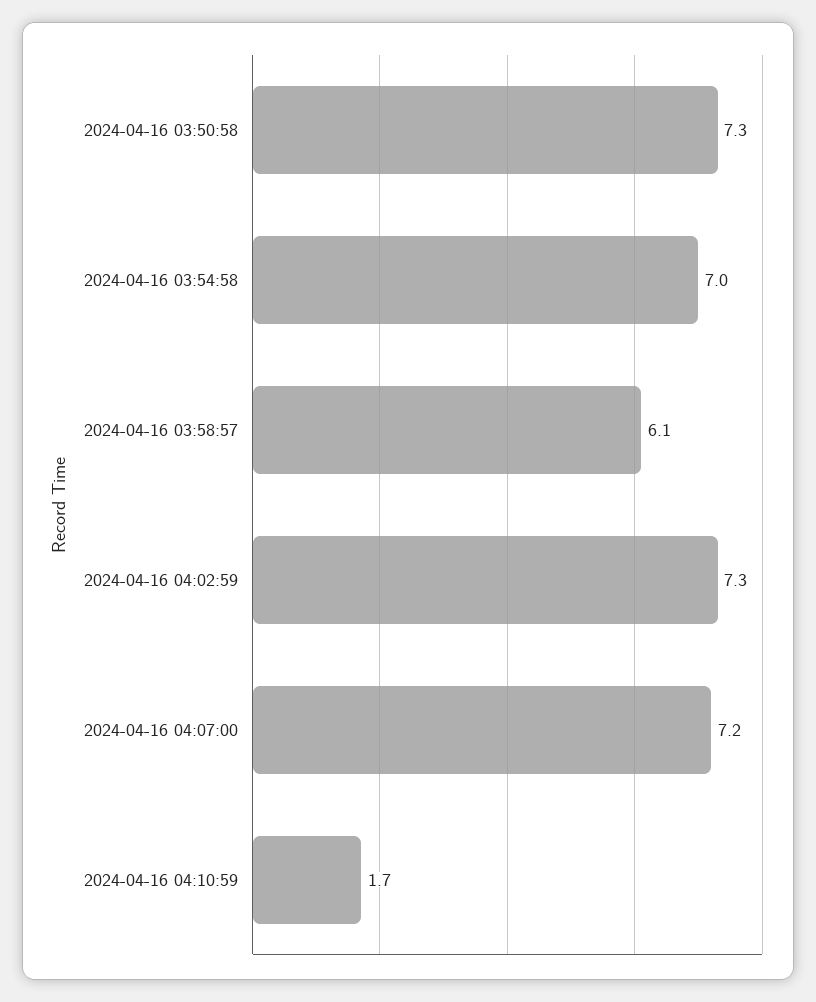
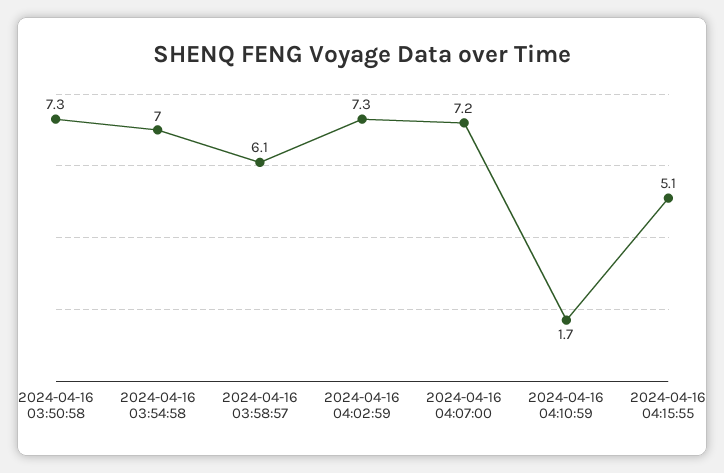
2024-04-16 04:15:55: none -> 5.1

